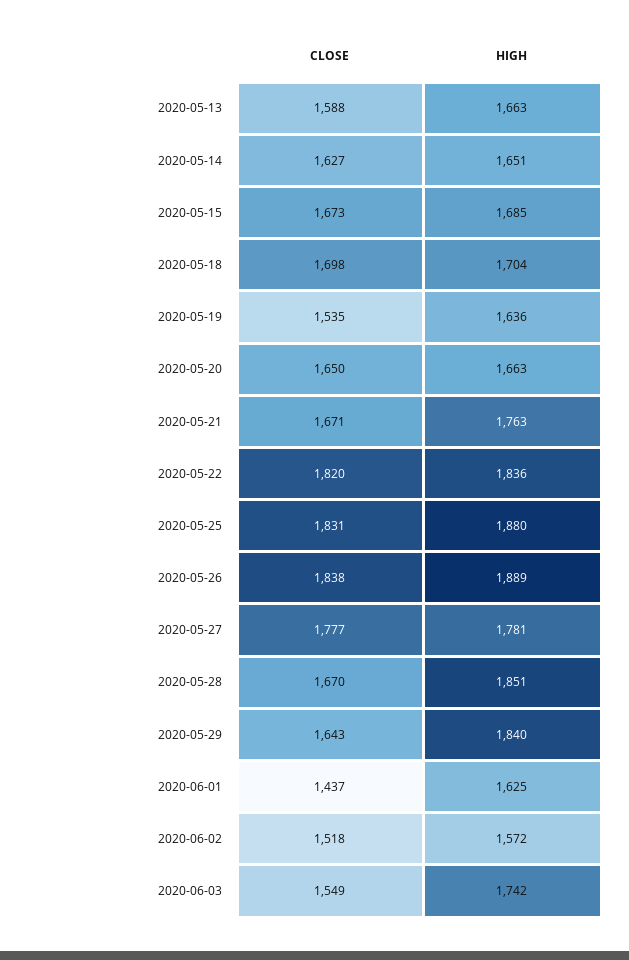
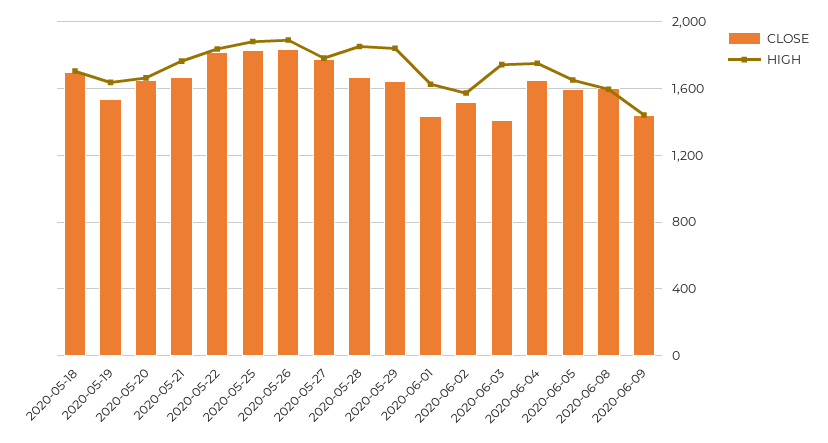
CLOSE, 2020-05-13: 1588 -> none
HIGH, 2020-05-13: 1663 -> none
CLOSE, 2020-05-14: 1627 -> none
HIGH, 2020-05-14: 1651 -> none
CLOSE, 2020-05-15: 1673 -> none
HIGH, 2020-05-15: 1685 -> none
CLOSE, 2020-06-03: 1549 -> 1400
CLOSE, 2020-06-04: none -> 1650
HIGH, 2020-06-04: none -> 1750
CLOSE, 2020-06-05: none -> 1600
HIGH, 2020-06-05: none -> 1650
CLOSE, 2020-06-08: none -> 1600
HIGH, 2020-06-08: none -> 1600
CLOSE, 2020-06-09: none -> 1450
HIGH, 2020-06-09: none -> 1450

